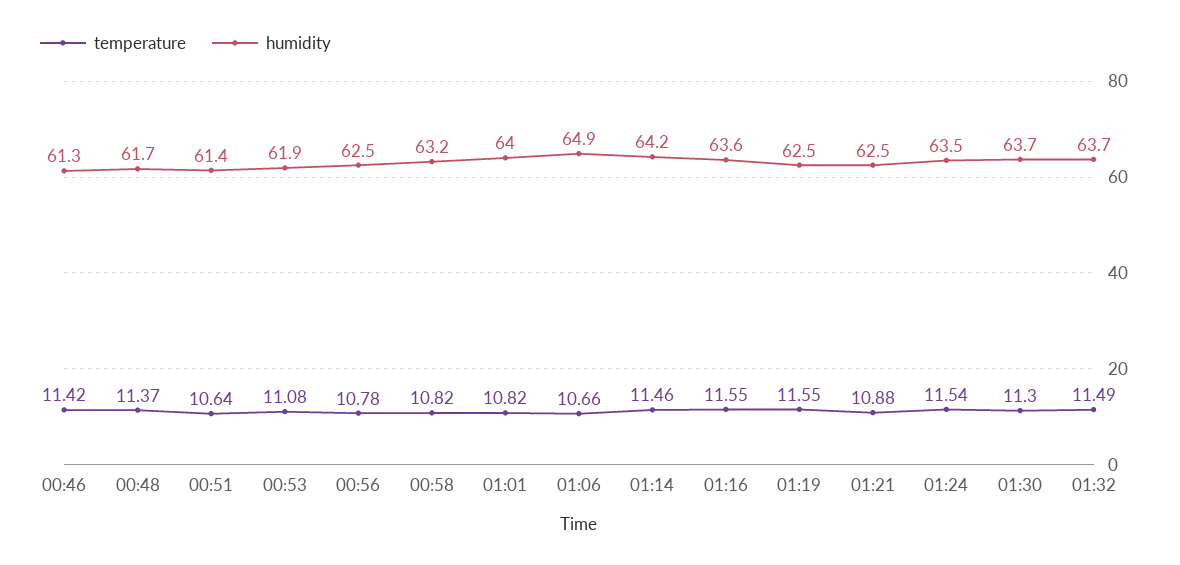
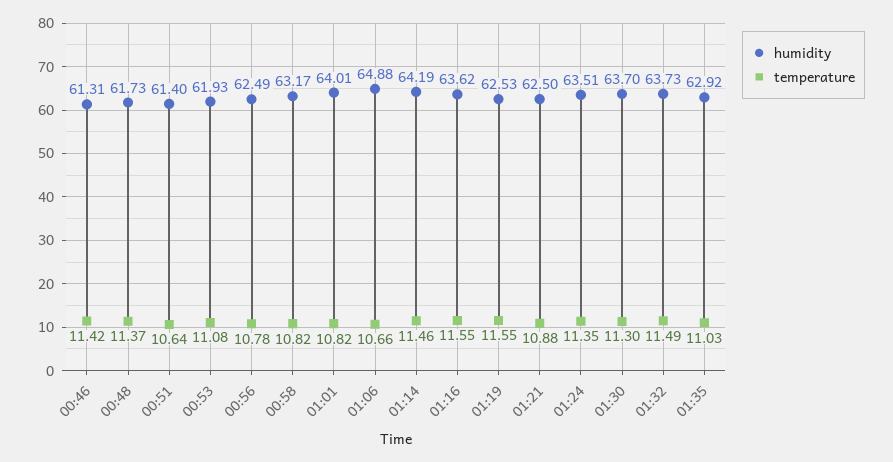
temperature, 01:24: 11.54 -> 11.35
humidity, 01:35: none -> 62.92
temperature, 01:35: none -> 11.03

